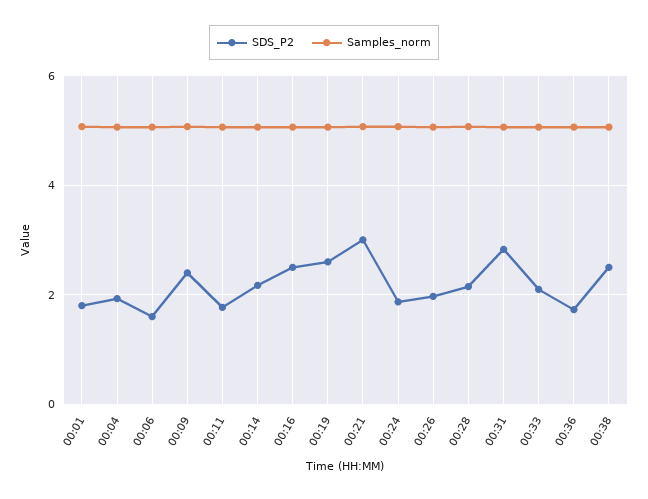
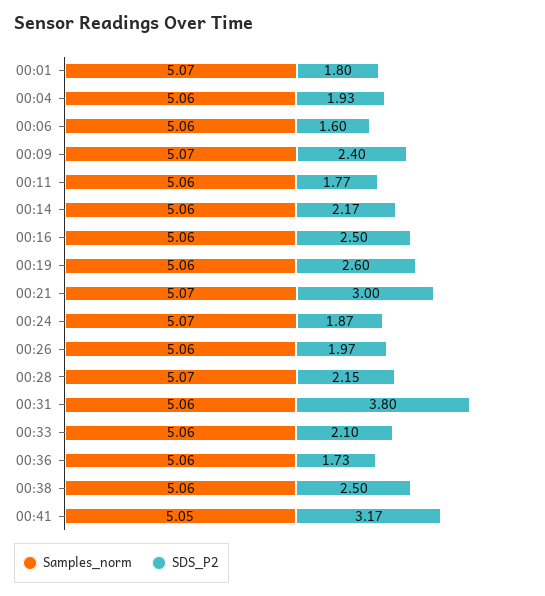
SDS_P2, 00:31: 2.8 -> 3.8
Samples_norm, 00:41: none -> 5.05
SDS_P2, 00:41: none -> 3.17

